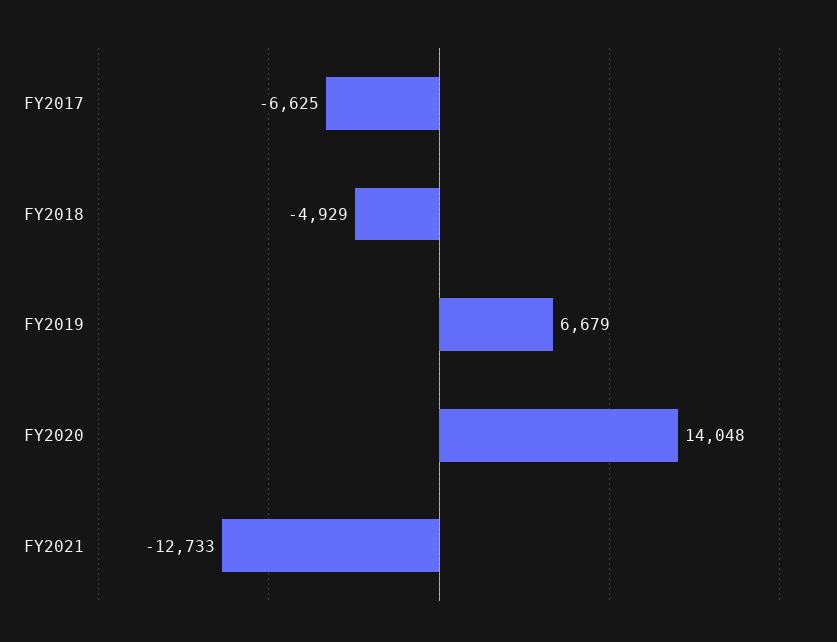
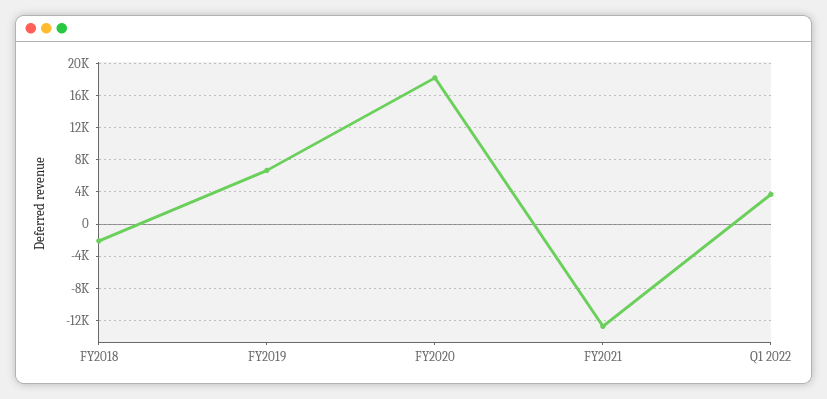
FY2017: -6625 -> none
FY2018: -4929 -> -2000
FY2020: 14048 -> 18000
Q1 2022: none -> 4000

